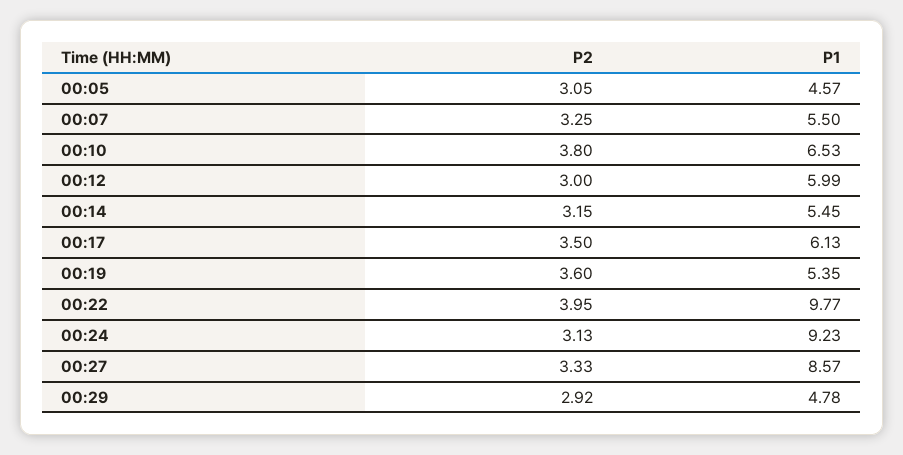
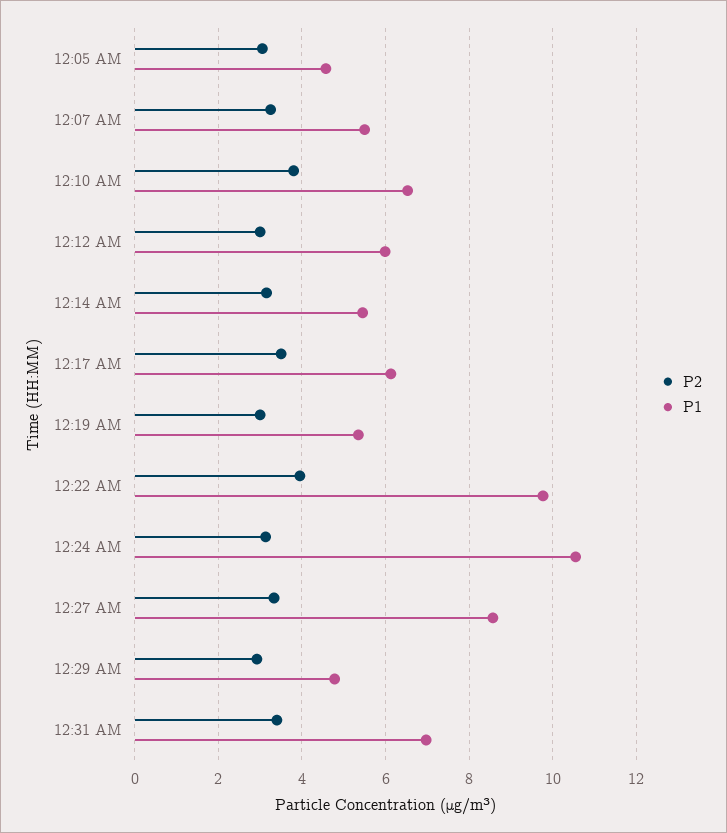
P2, 00:19: 3.6 -> 3
P1, 00:24: 9.23 -> 10.6
P2, 12:31 AM: none -> 3.4
P1, 12:31 AM: none -> 7

